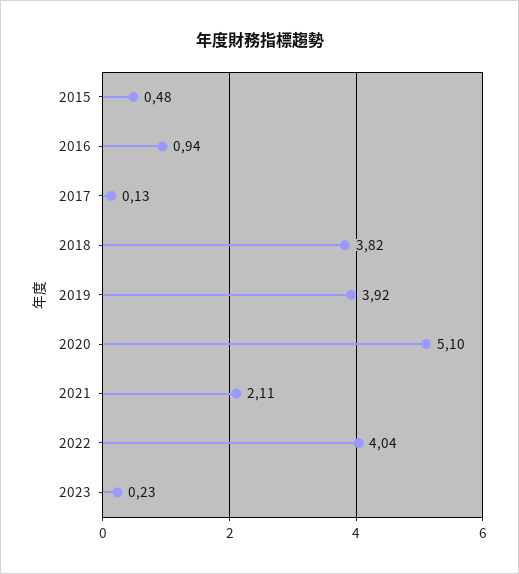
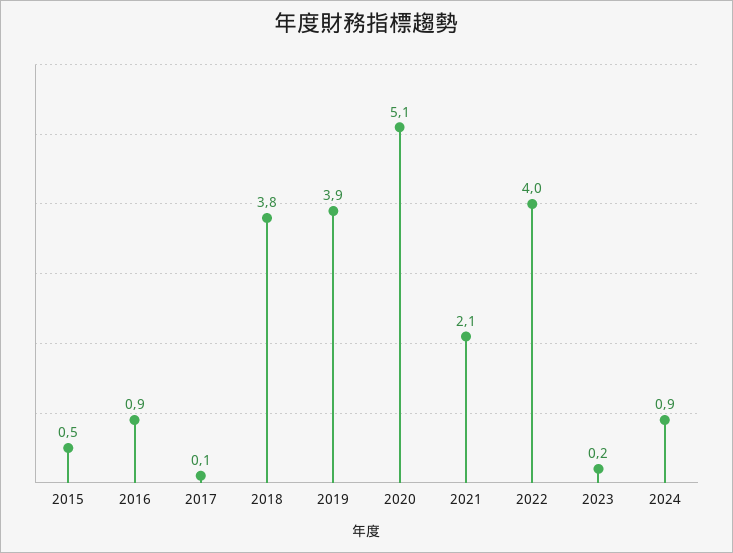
2024: none -> 0.9

